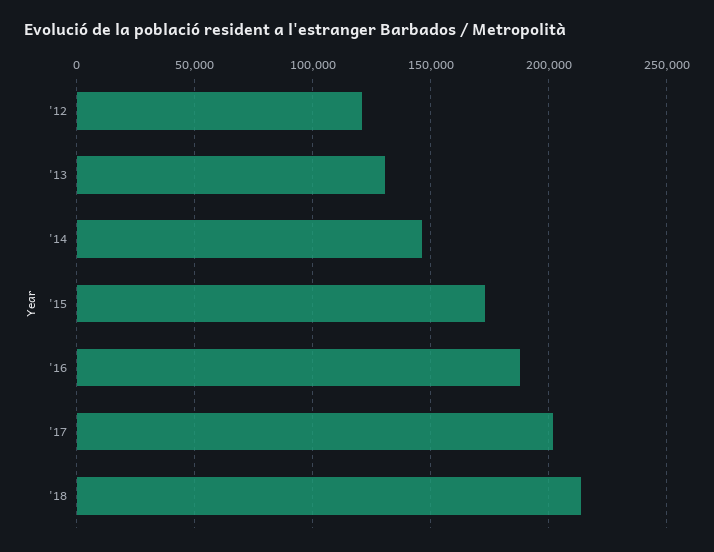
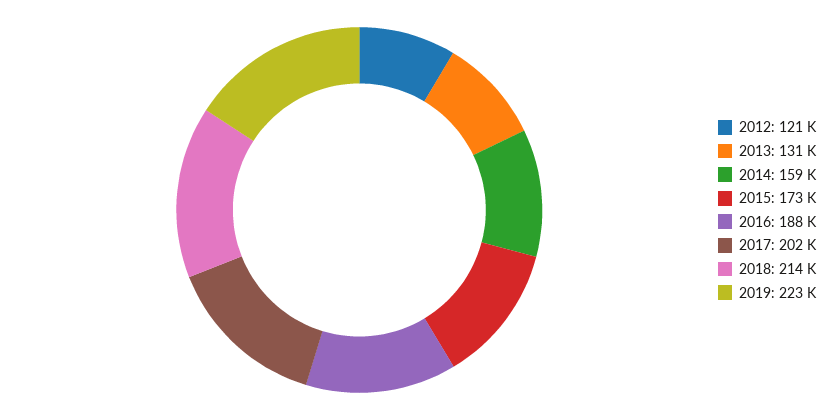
'14: 145000 -> 159000
2019: none -> 223000

